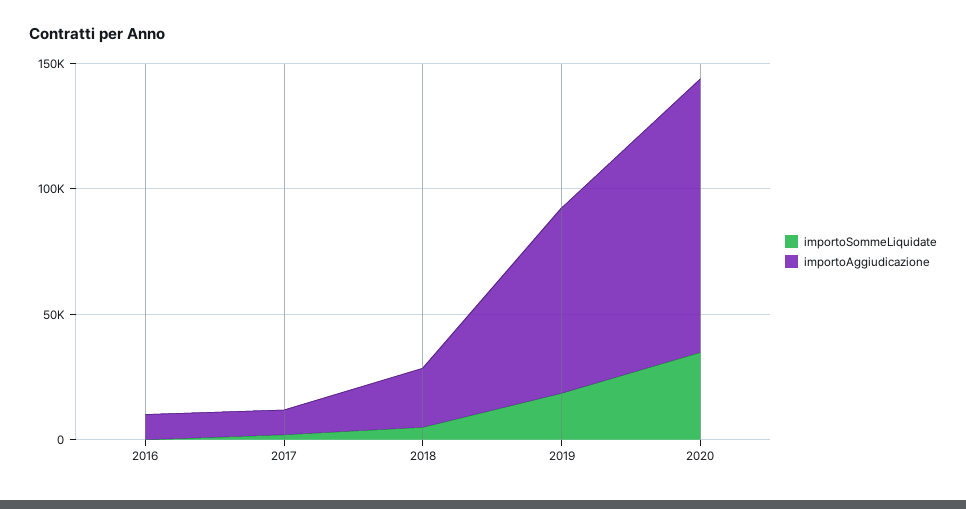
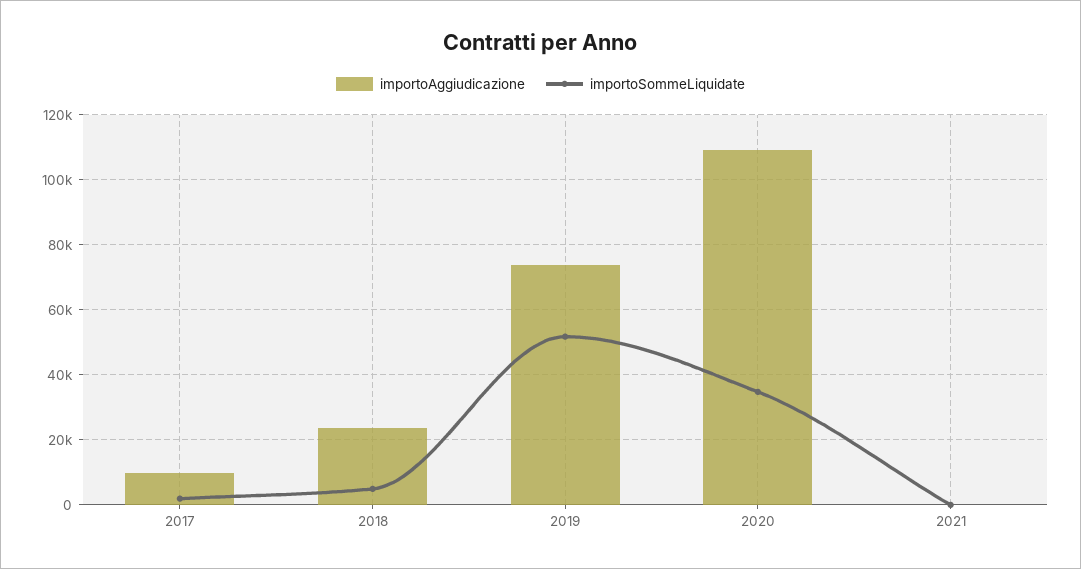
importoSommeLiquidate, 2016: 0 -> none
importoAggiudicazione, 2016: 10000 -> none
importoSommeLiquidate, 2019: 20000 -> 52000
importoAggiudicazione, 2021: none -> 0
importoSommeLiquidate, 2021: none -> 0

